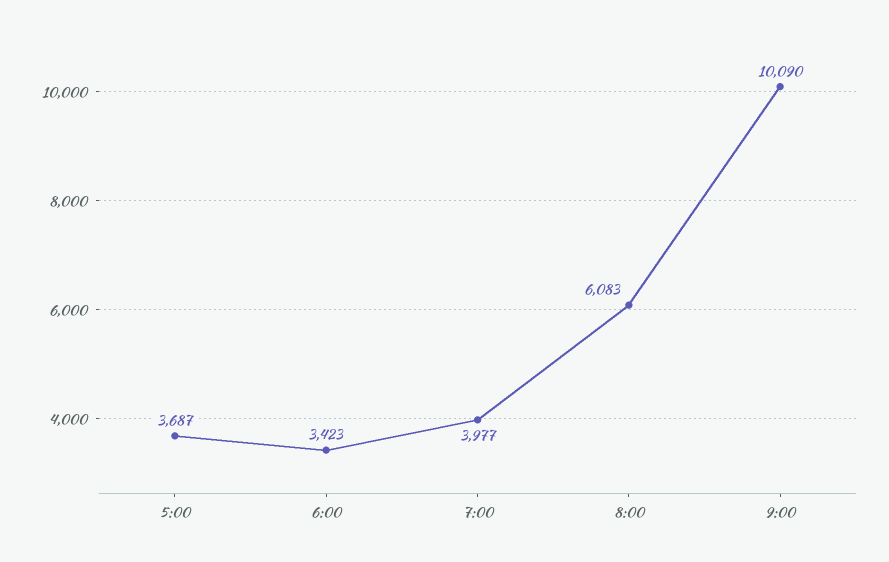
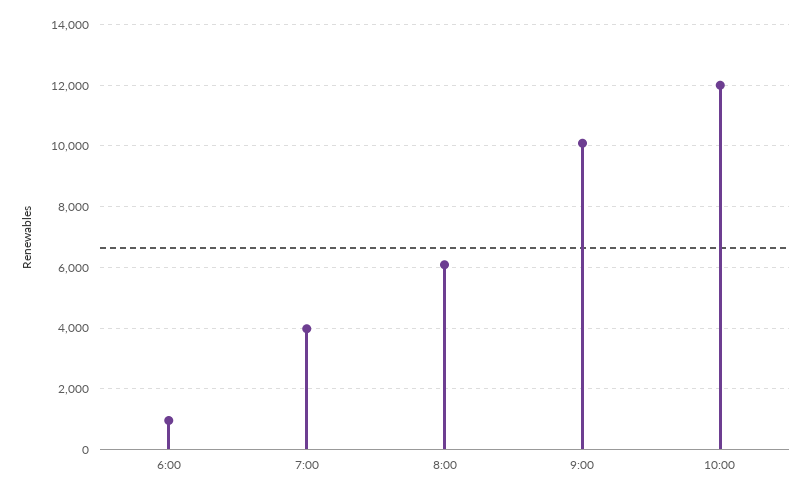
5:00: 3687 -> none
6:00: 3423 -> 1000
10:00: none -> 12000

